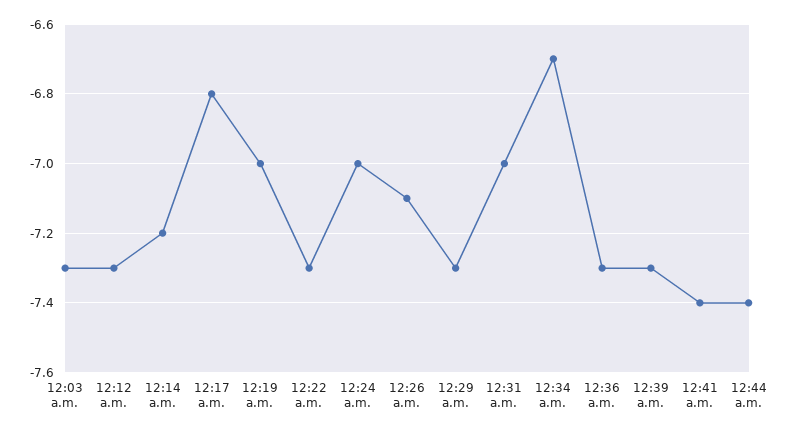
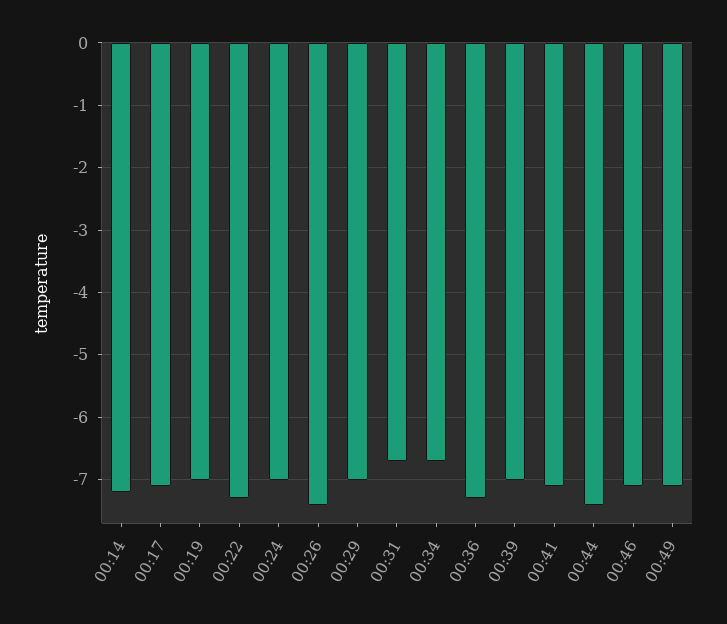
12:03 a.m.: -7.3 -> none
12:12 a.m.: -7.3 -> none
12:17 a.m.: -6.8 -> -7.1
12:26 a.m.: -7.1 -> -7.4
12:29 a.m.: -7.3 -> -7
12:31 a.m.: -7 -> -6.7
12:39 a.m.: -7.3 -> -7
12:41 a.m.: -7.4 -> -7.1
00:46: none -> -7.1
00:49: none -> -7.1

